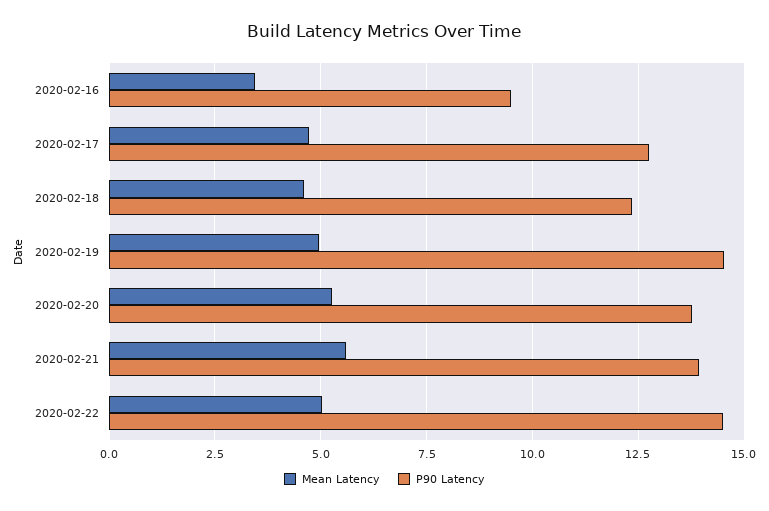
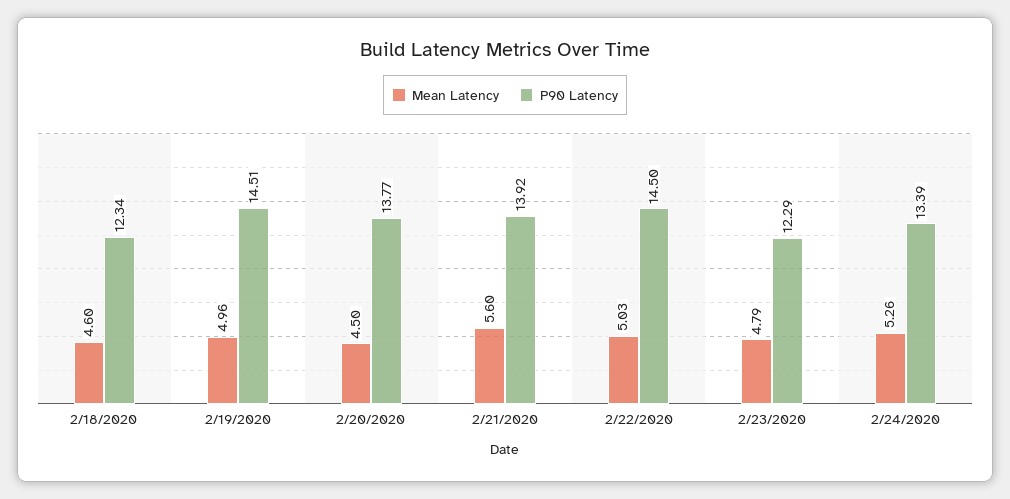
Mean Latency, 2020-02-16: 3.5 -> none
P90 Latency, 2020-02-16: 9.5 -> none
Mean Latency, 2020-02-17: 4.75 -> none
P90 Latency, 2020-02-17: 12.75 -> none
Mean Latency, 2020-02-20: 5.25 -> 4.5
Mean Latency, 2/23/2020: none -> 4.79
P90 Latency, 2/23/2020: none -> 12.29
Mean Latency, 2/24/2020: none -> 5.26
P90 Latency, 2/24/2020: none -> 13.39

